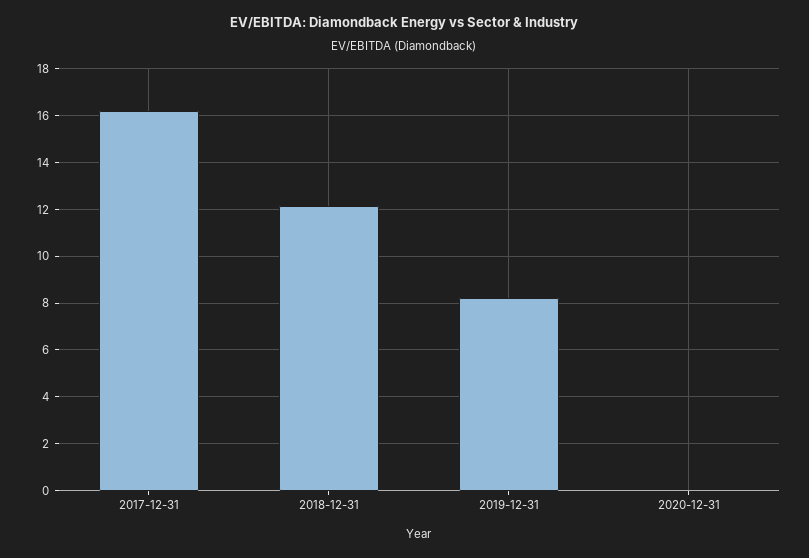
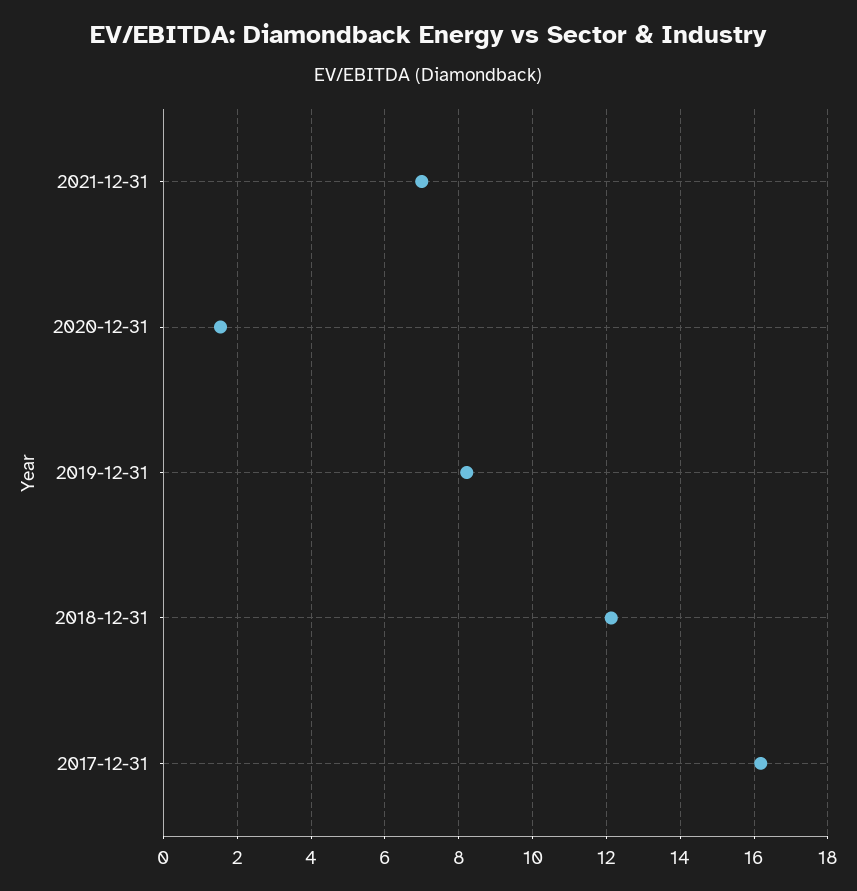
2020-12-31: 0 -> 1.6
2021-12-31: none -> 7

